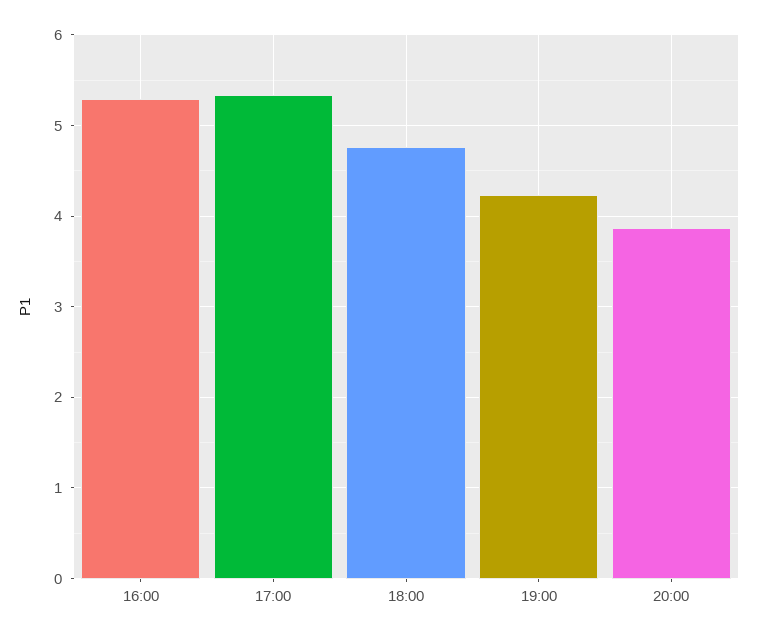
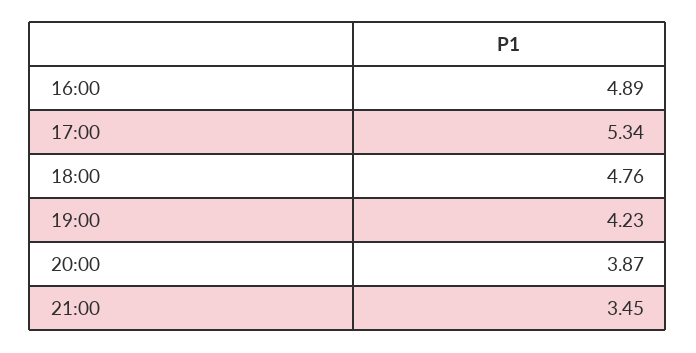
16:00: 5.3 -> 4.89
21:00: none -> 3.45

